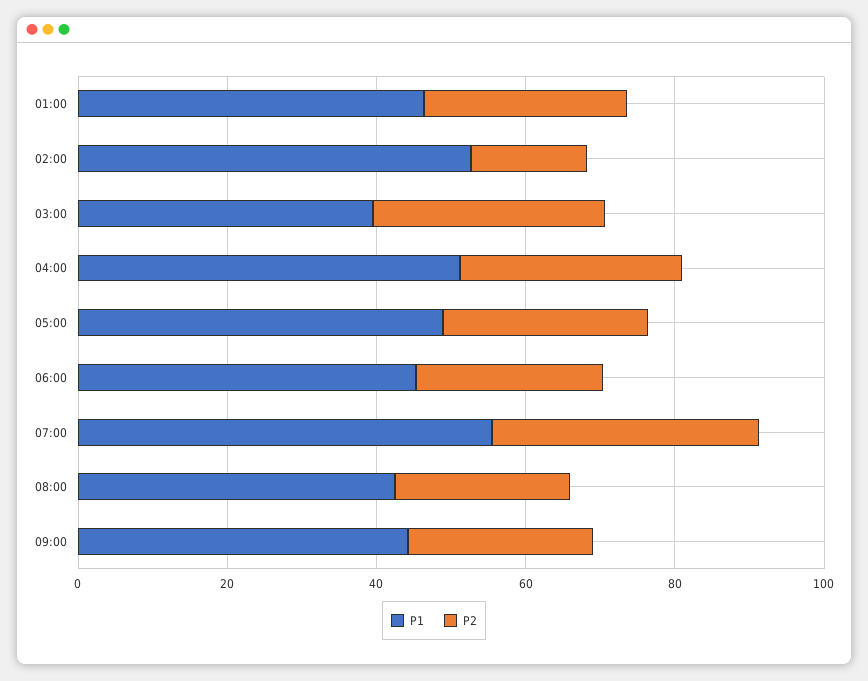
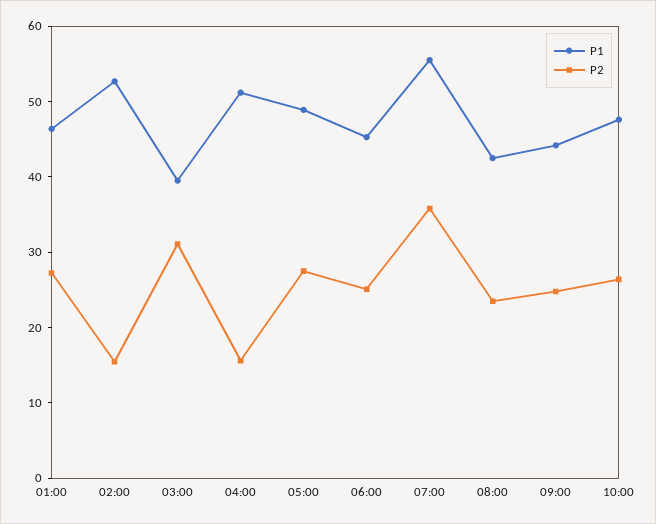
P2, 04:00: 30 -> 16
P1, 10:00: none -> 48
P2, 10:00: none -> 26

